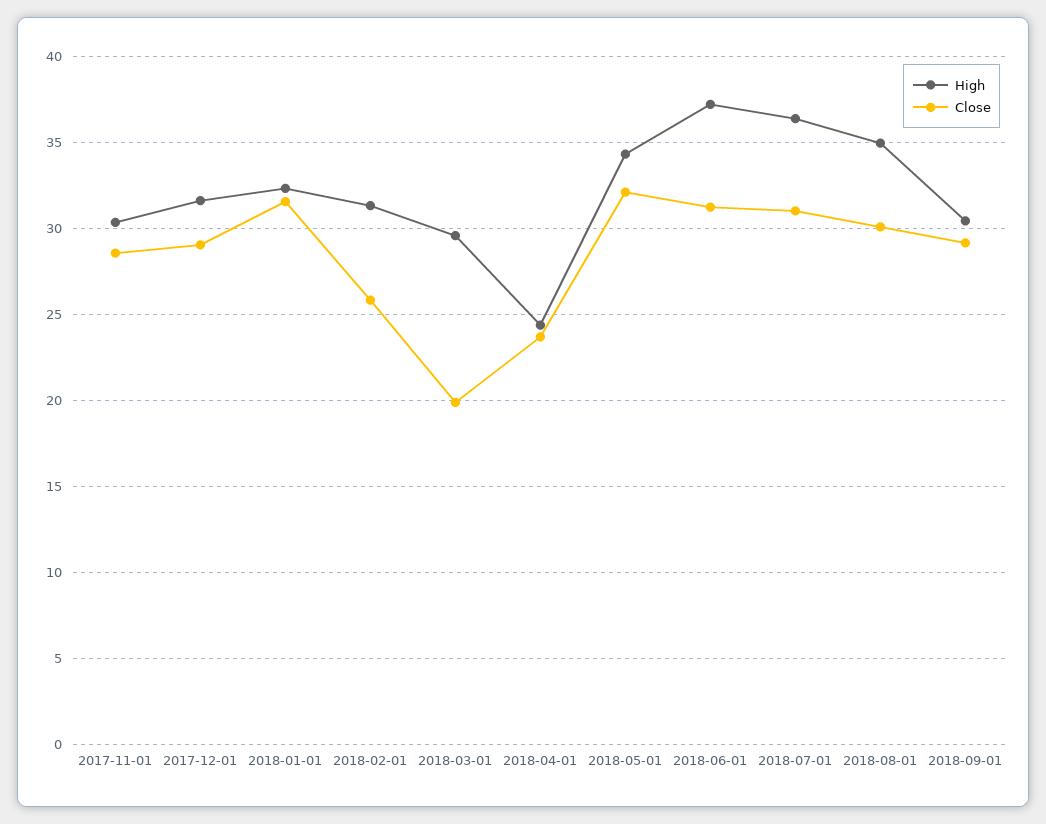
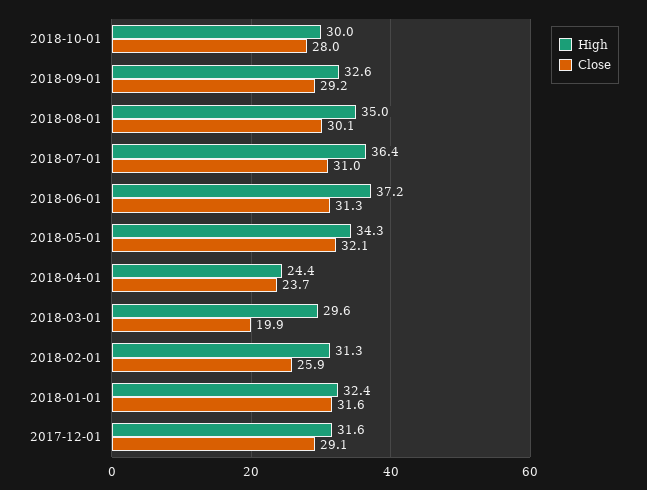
High, 2017-11-01: 30.5 -> none
Close, 2017-11-01: 28.5 -> none
High, 2018-09-01: 30.5 -> 32.6
High, 2018-10-01: none -> 30
Close, 2018-10-01: none -> 28

